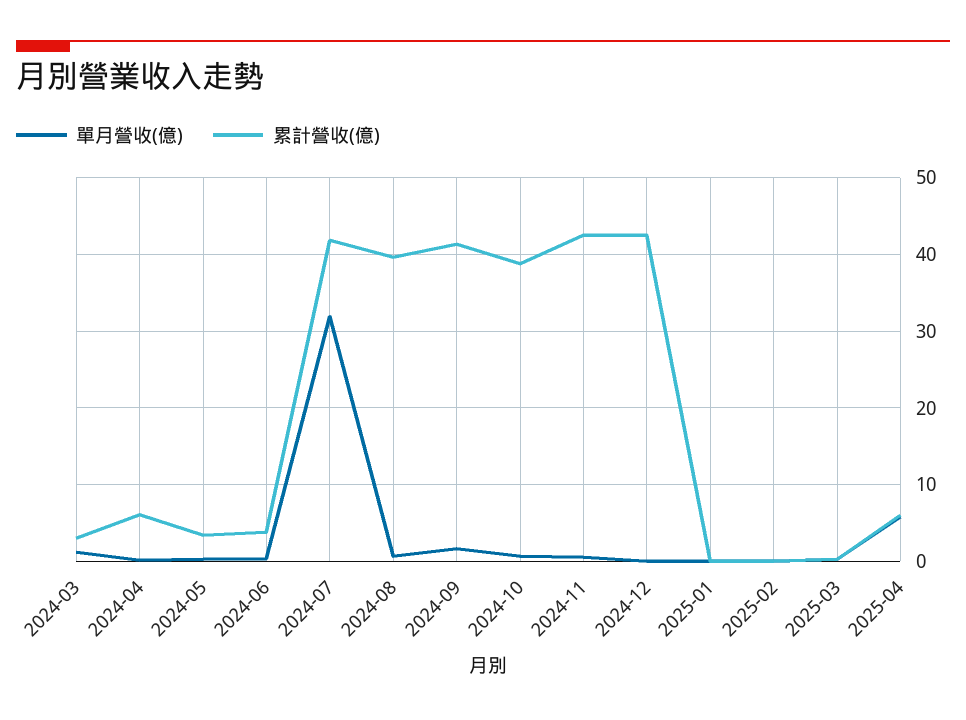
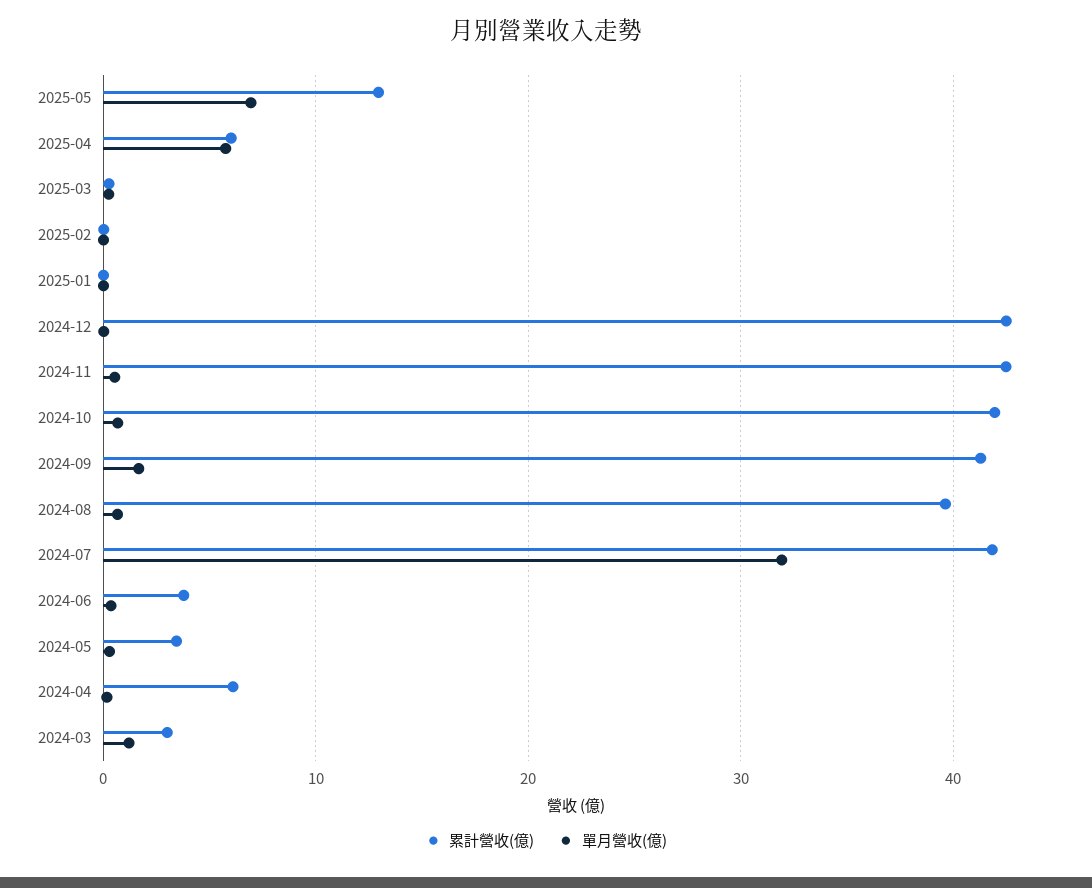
累計營收(億), 2024-10: 39 -> 42
累計營收(億), 2025-05: none -> 13
單月營收(億), 2025-05: none -> 7

